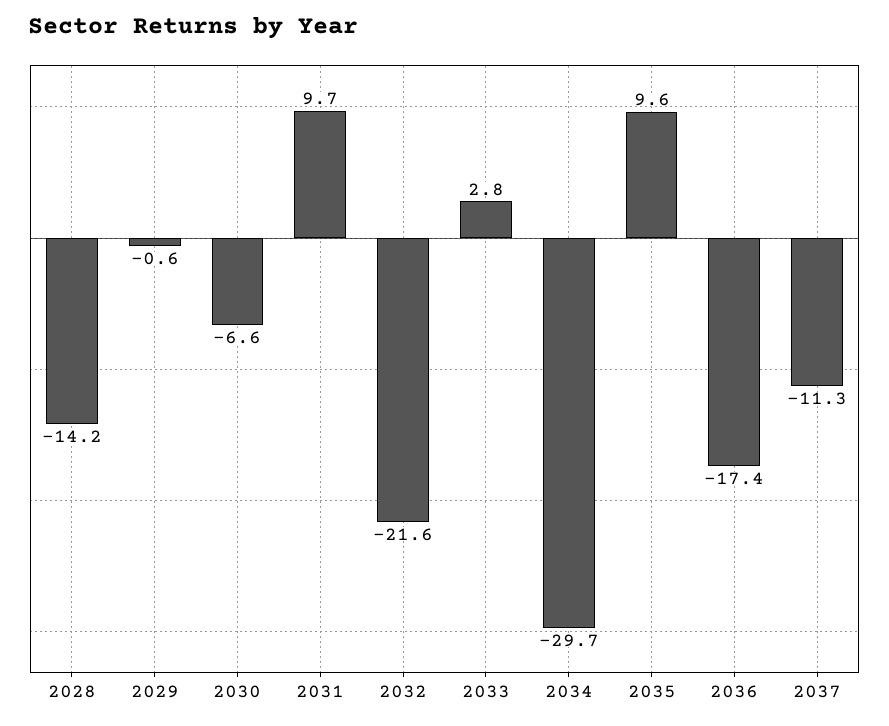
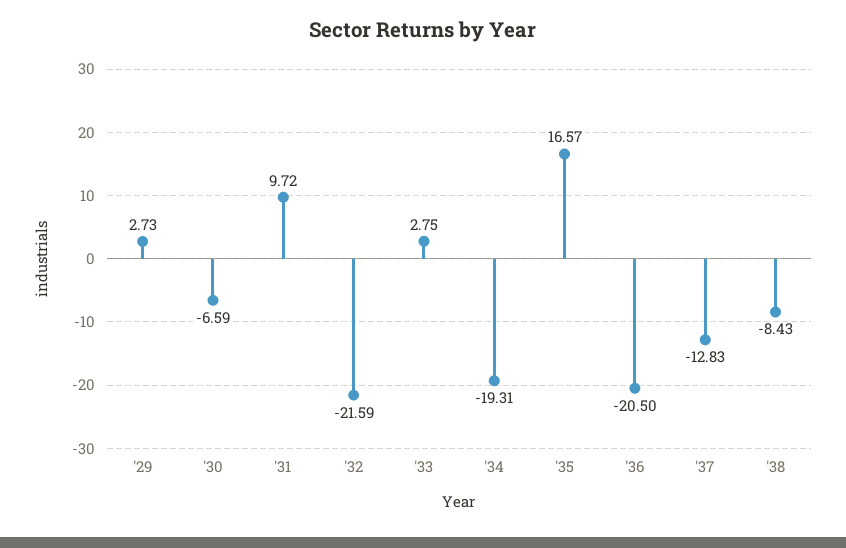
2028: -14.2 -> none
2029: -0.6 -> 2.73
2034: -29.7 -> -19.31
2035: 9.6 -> 16.57
2036: -17.4 -> -20.5
2037: -11.3 -> -12.83
'38: none -> -8.43

